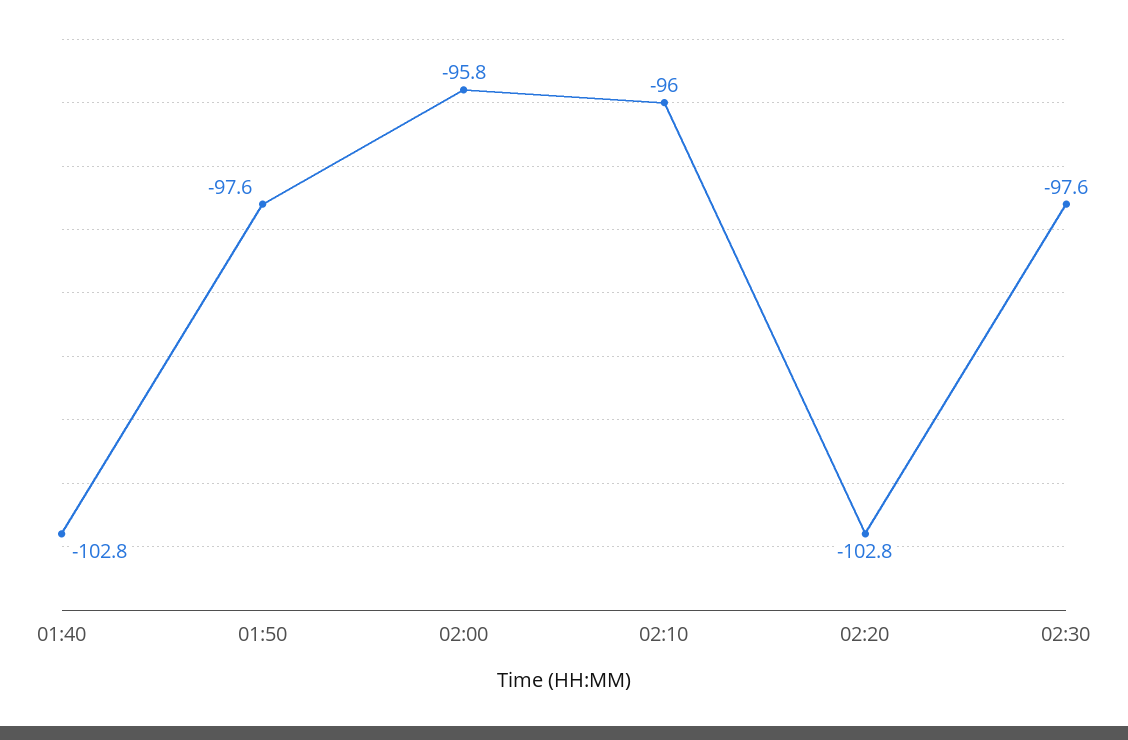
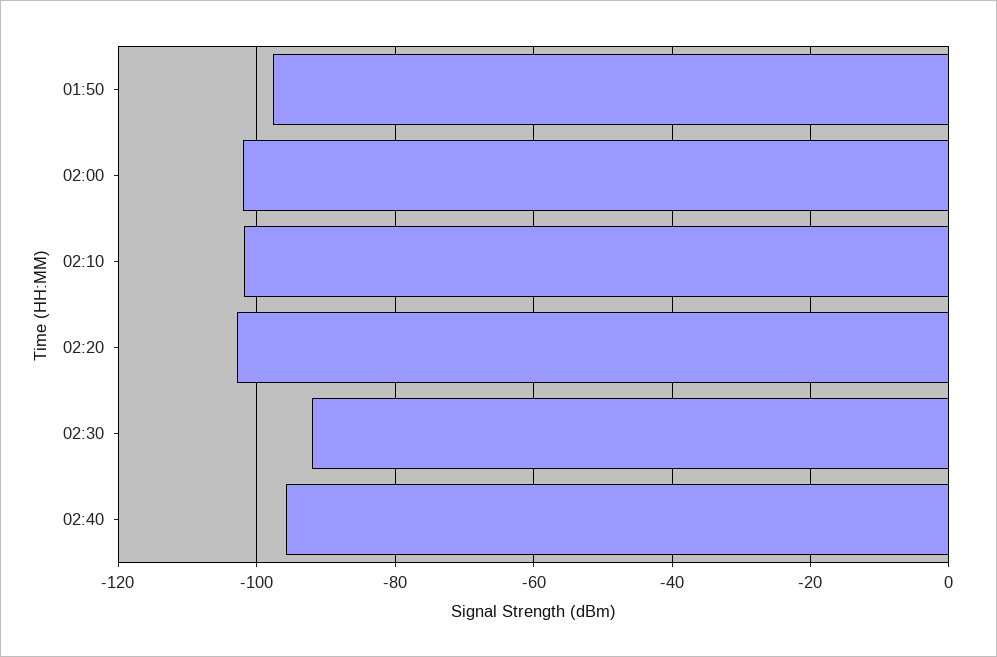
01:40: -102.8 -> none
02:00: -95.8 -> -102
02:10: -96 -> -102
02:30: -97.6 -> -92
02:40: none -> -96

